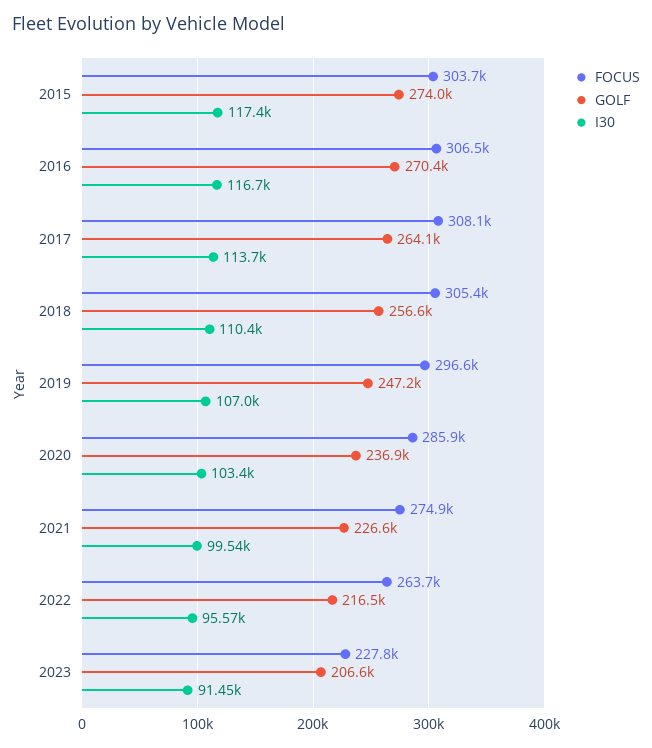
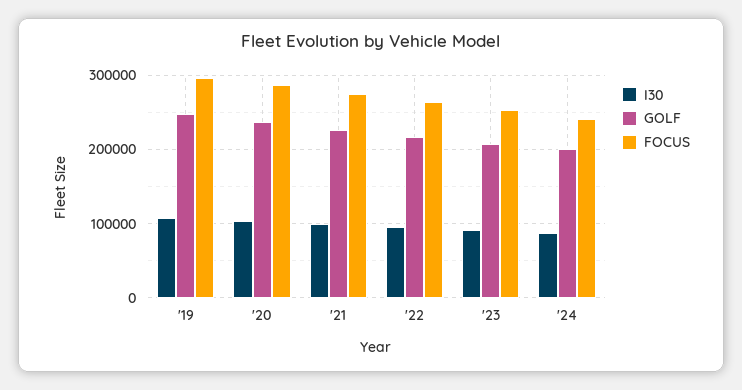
FOCUS, 2015: 303700 -> none
GOLF, 2015: 274000 -> none
I30, 2015: 117400 -> none
FOCUS, 2016: 306500 -> none
GOLF, 2016: 270400 -> none
I30, 2016: 116700 -> none
FOCUS, 2017: 308100 -> none
GOLF, 2017: 264100 -> none
I30, 2017: 113700 -> none
FOCUS, 2018: 305400 -> none
GOLF, 2018: 256600 -> none
I30, 2018: 110400 -> none
FOCUS, 2023: 227800 -> 250000
I30, '24: none -> 90000
GOLF, '24: none -> 200000
FOCUS, '24: none -> 240000

